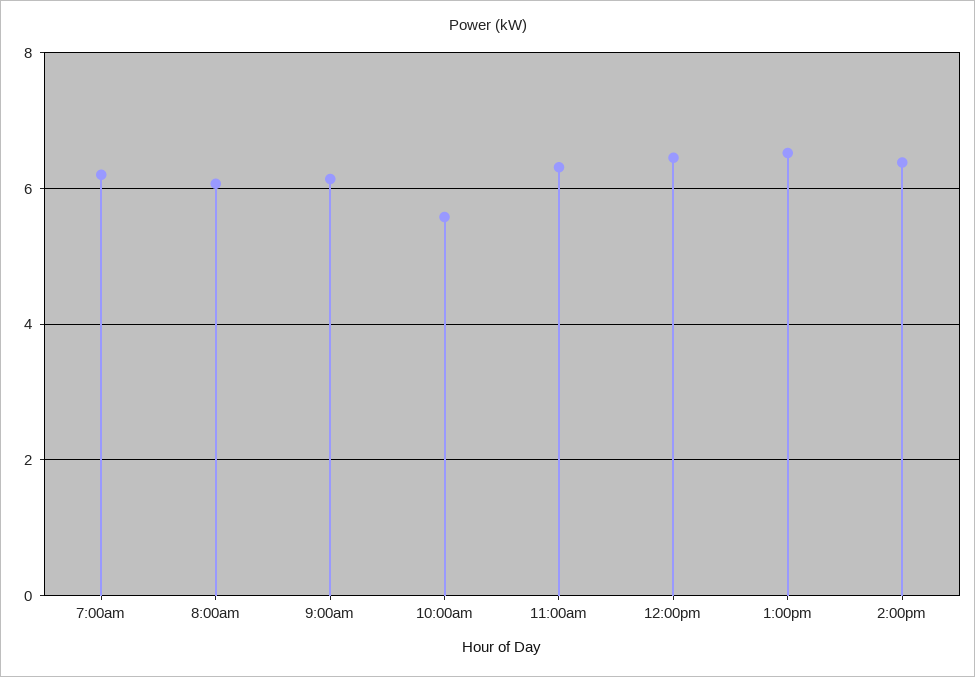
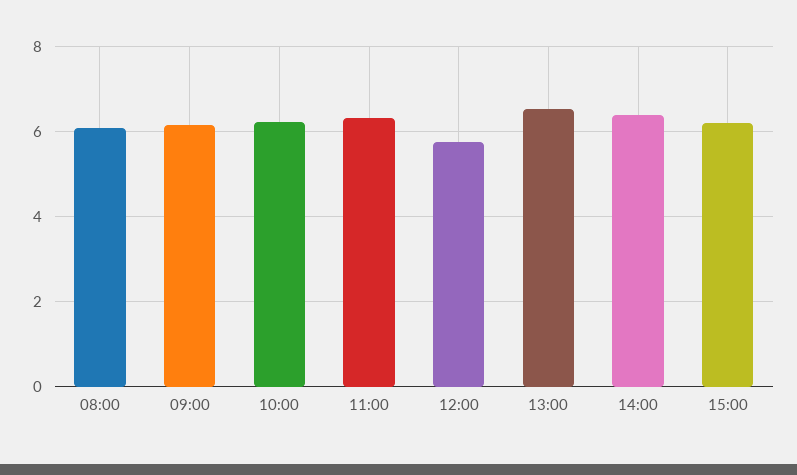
7:00am: 6.2 -> none
10:00am: 5.6 -> 6.2
12:00pm: 6.4 -> 5.8
15:00: none -> 6.2

